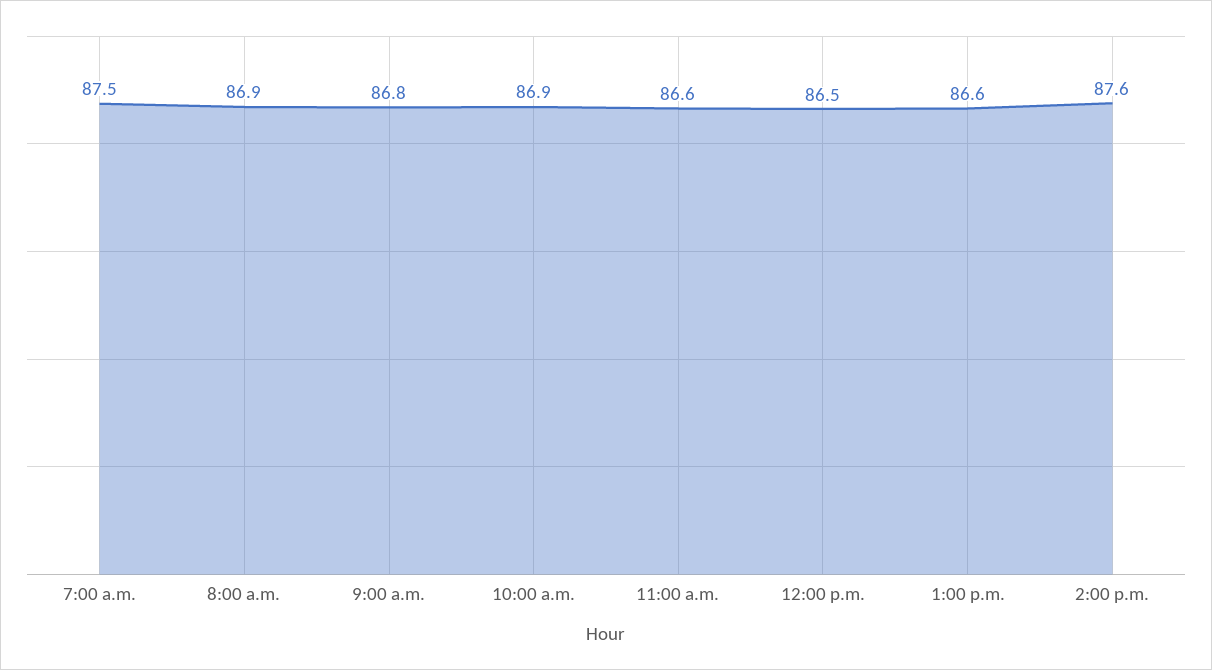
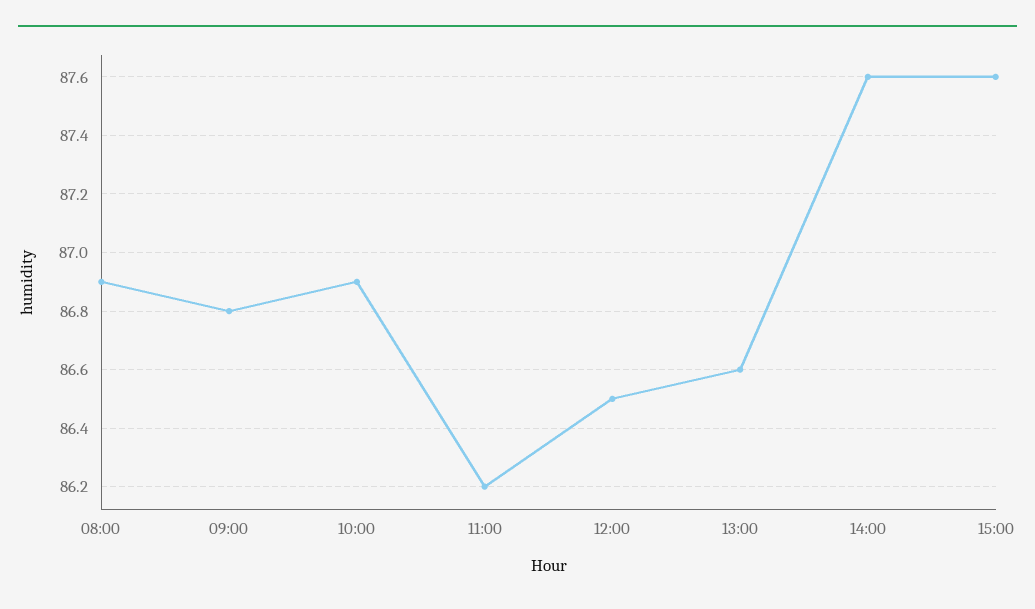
7:00 a.m.: 87.5 -> none
11:00 a.m.: 86.6 -> 86.2
15:00: none -> 87.6

